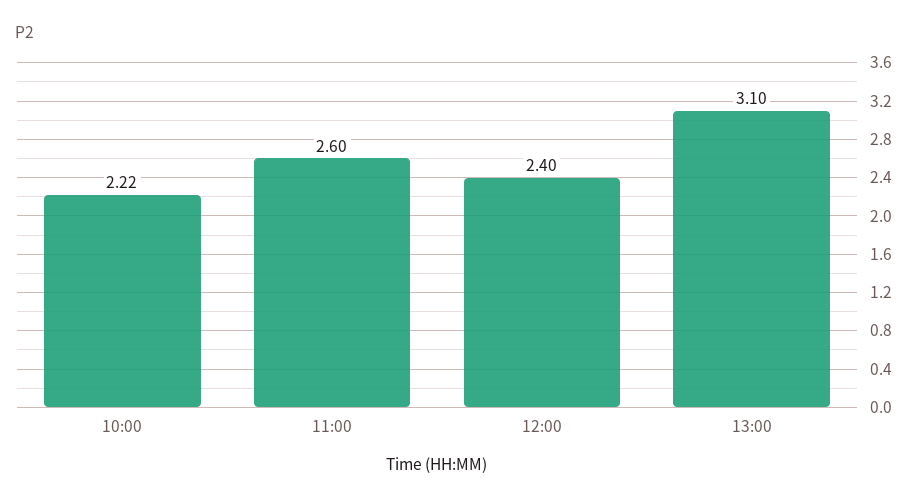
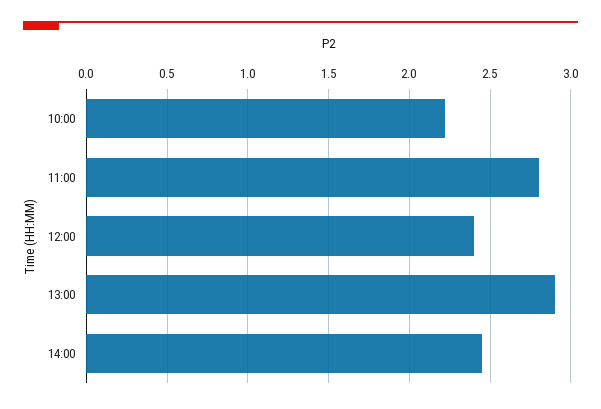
11:00: 2.6 -> 2.8
13:00: 3.1 -> 2.9
14:00: none -> 2.45

